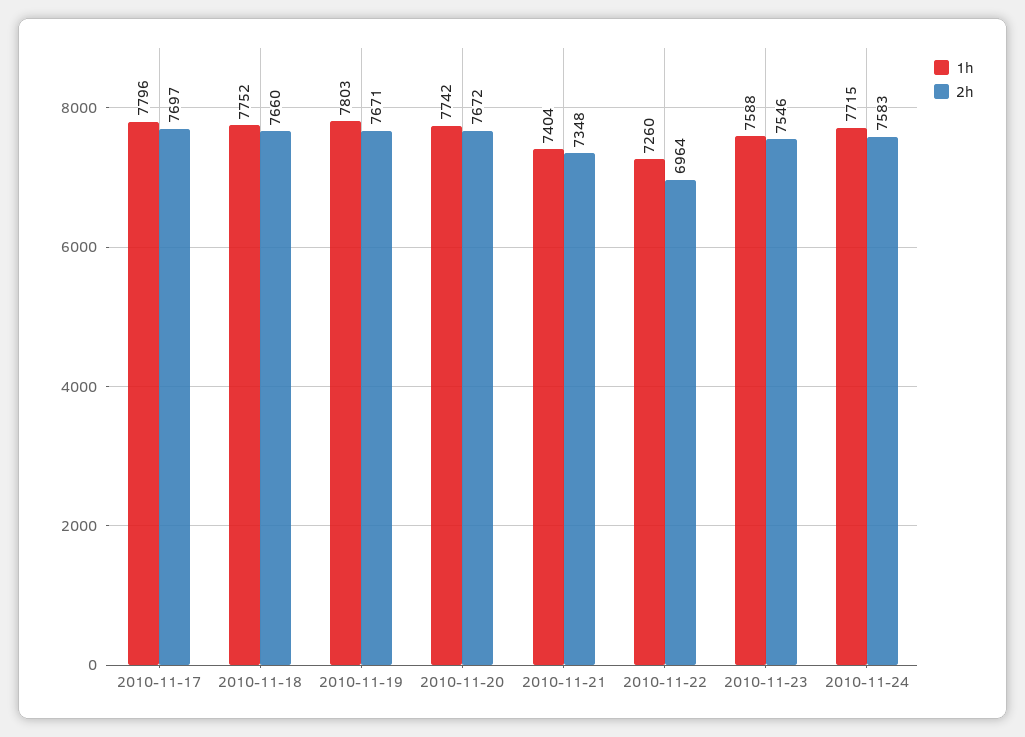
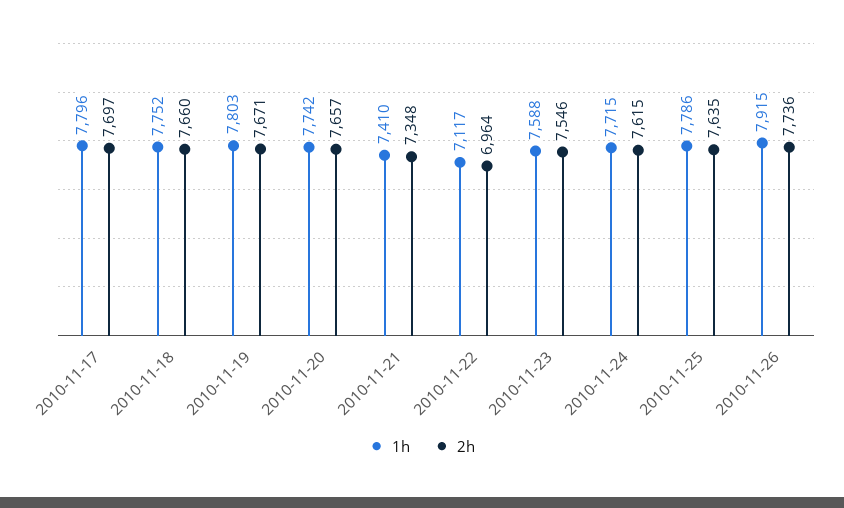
2h, 2010-11-20: 7672 -> 7657
1h, 2010-11-21: 7404 -> 7410
1h, 2010-11-22: 7260 -> 7117
2h, 2010-11-24: 7583 -> 7615
1h, 2010-11-25: none -> 7786
2h, 2010-11-25: none -> 7635
1h, 2010-11-26: none -> 7915
2h, 2010-11-26: none -> 7736

